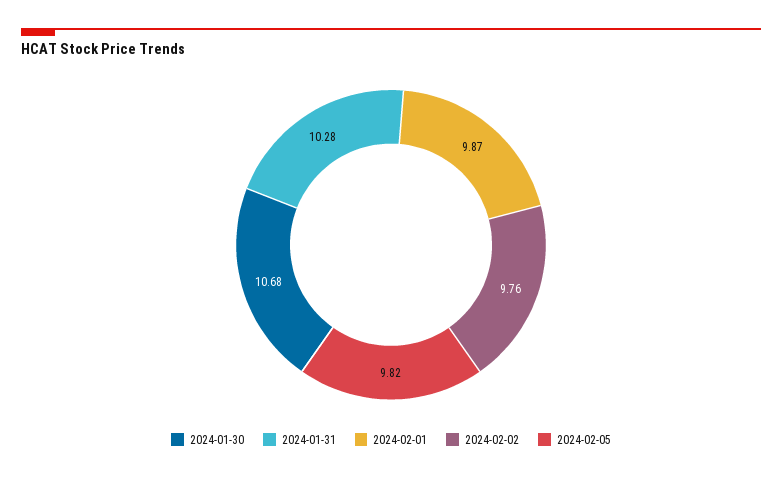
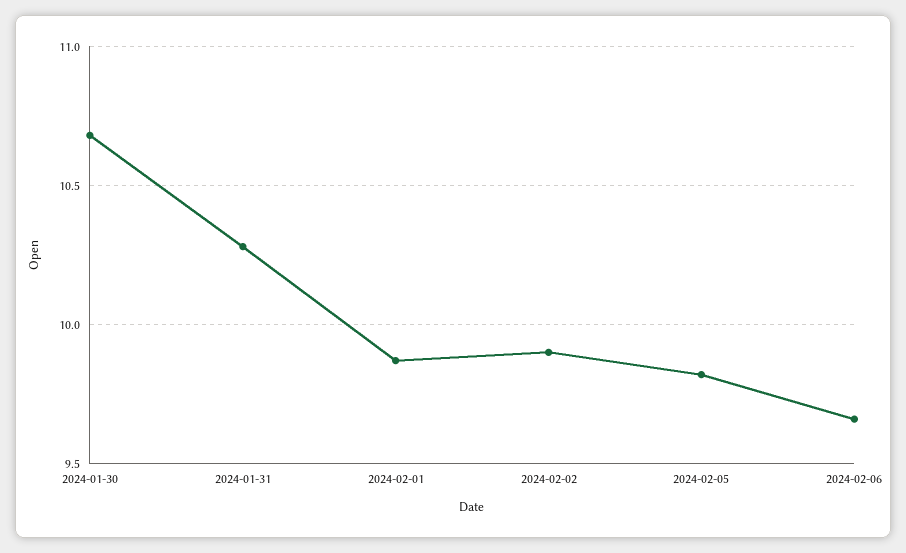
2024-02-02: 9.76 -> 9.9
2024-02-06: none -> 9.65

